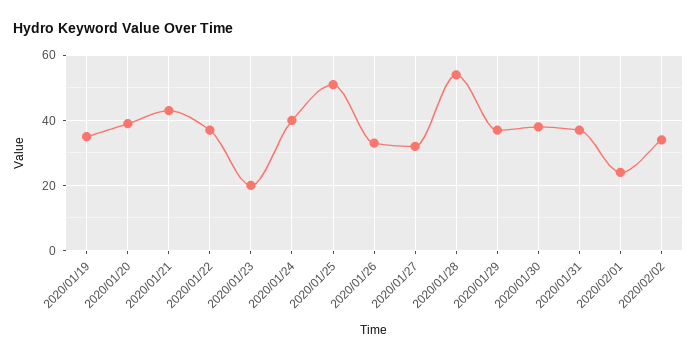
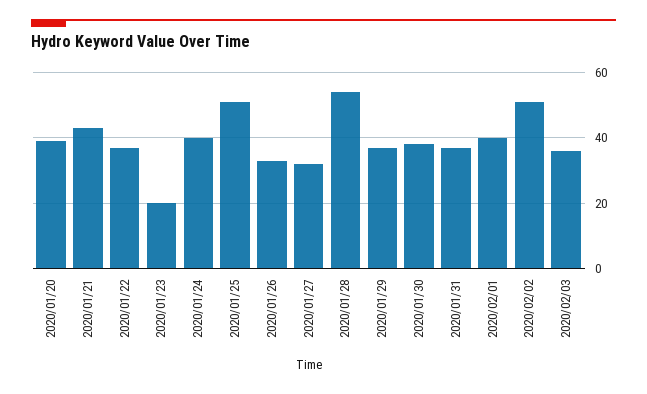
2020/01/19: 35 -> none
2020/02/01: 25 -> 40
2020/02/02: 35 -> 50
2020/02/03: none -> 35

